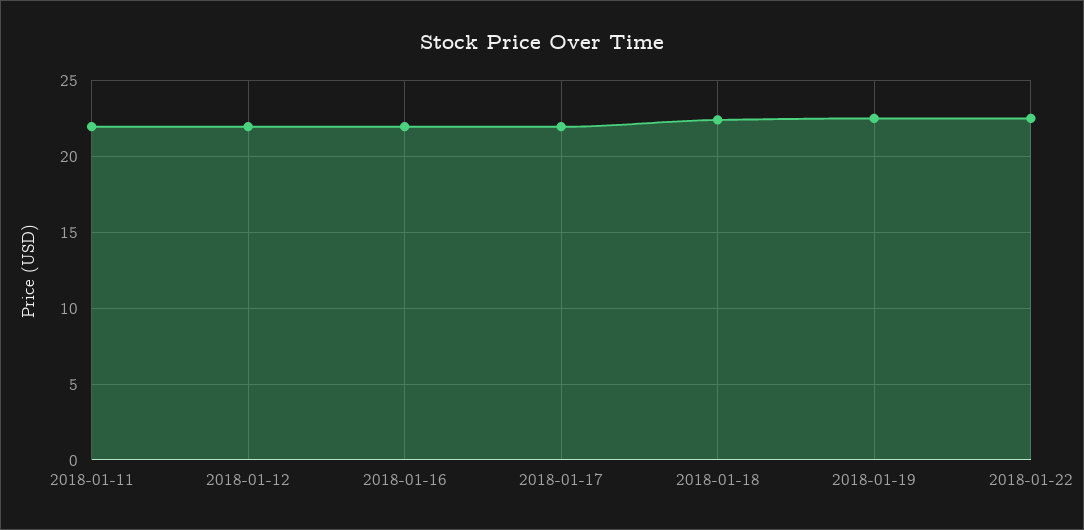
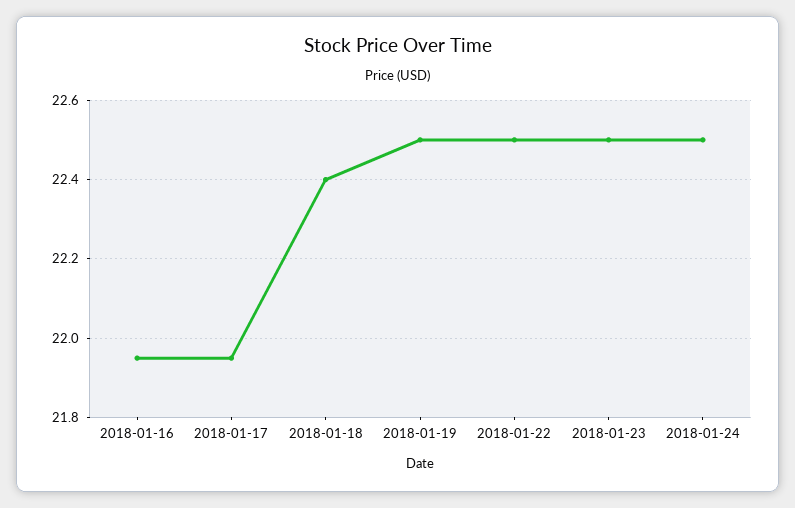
2018-01-11: 22 -> none
2018-01-12: 22 -> none
2018-01-23: none -> 22.5
2018-01-24: none -> 22.5

